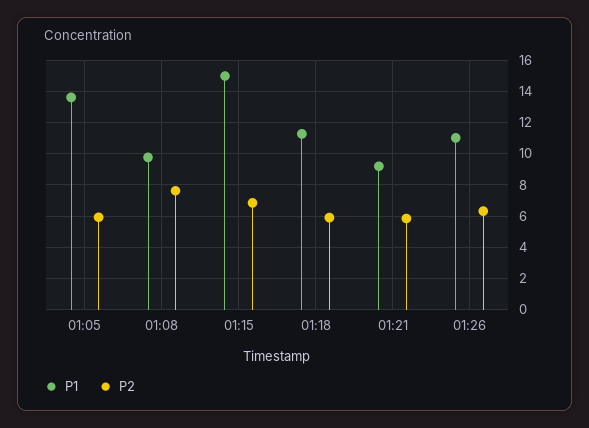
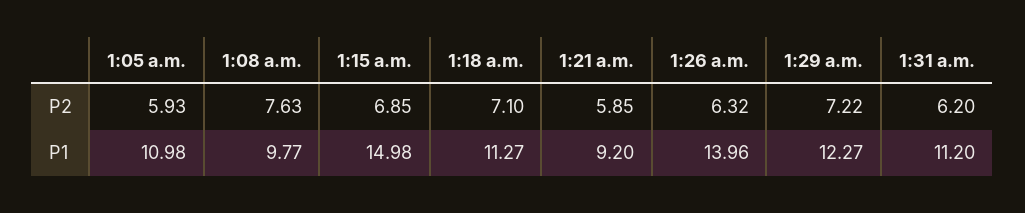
P1, 01:05: 13.5 -> 10.98
P2, 01:18: 6 -> 7.1
P1, 01:26: 11 -> 13.96
P2, 1:29 a.m.: none -> 7.22
P2, 1:31 a.m.: none -> 6.2
P1, 1:29 a.m.: none -> 12.27
P1, 1:31 a.m.: none -> 11.2

